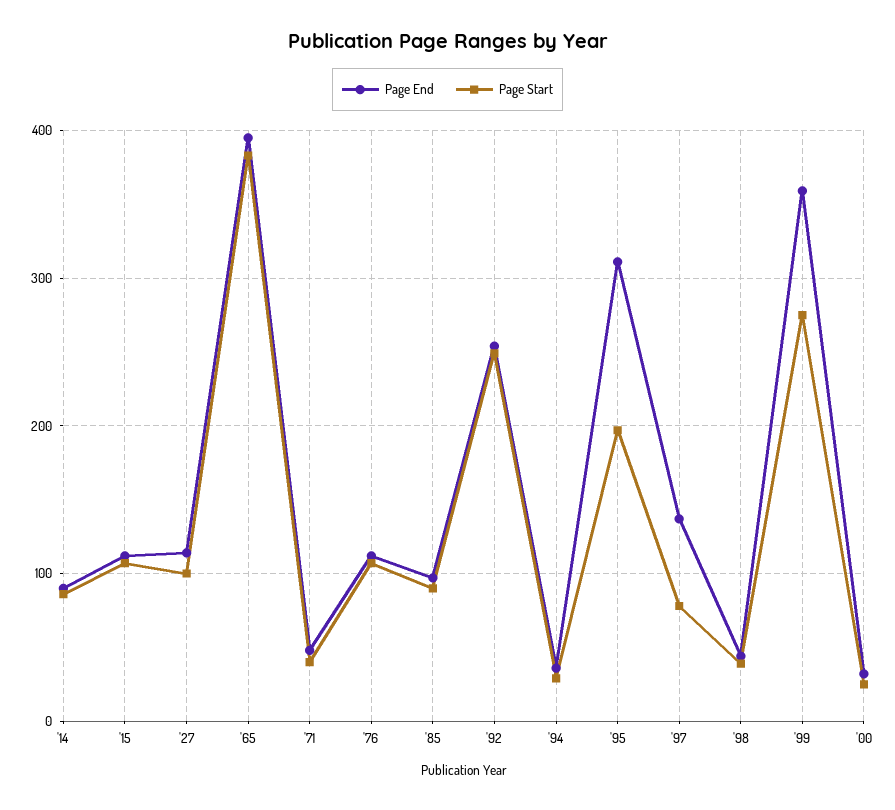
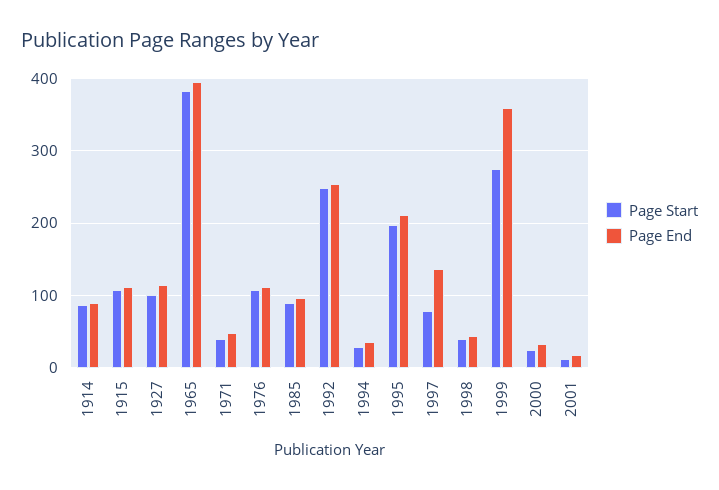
Page End, '95: 310 -> 210
Page Start, 2001: none -> 10
Page End, 2001: none -> 20

